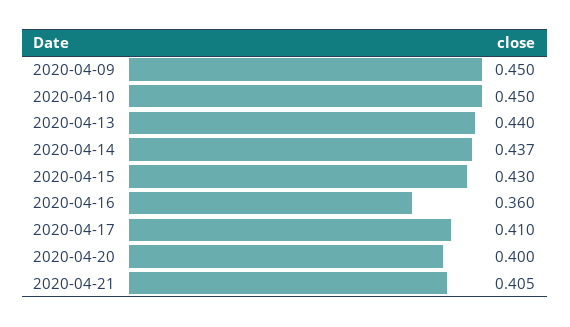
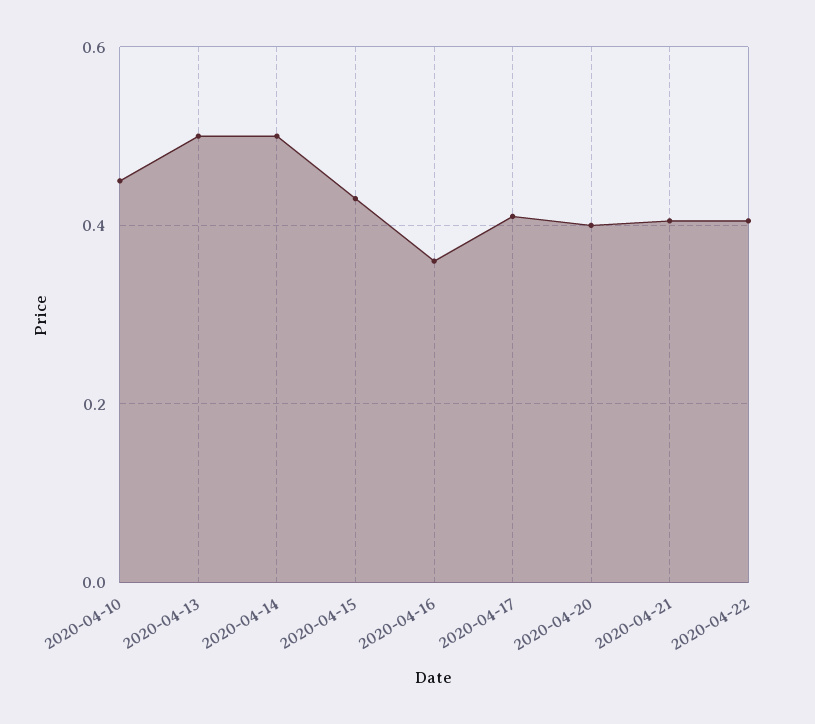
2020-04-09: 0.45 -> none
2020-04-13: 0.44 -> 0.5
2020-04-14: 0.437 -> 0.5
2020-04-22: none -> 0.4

